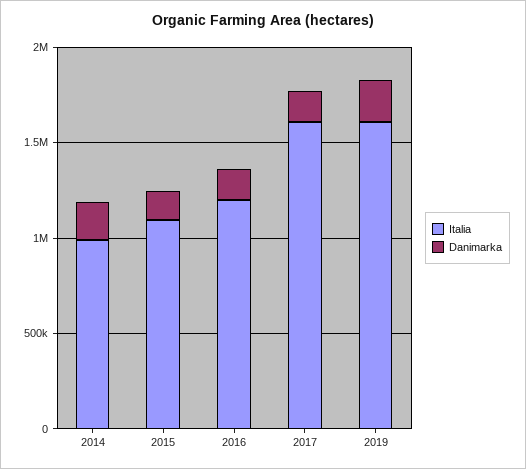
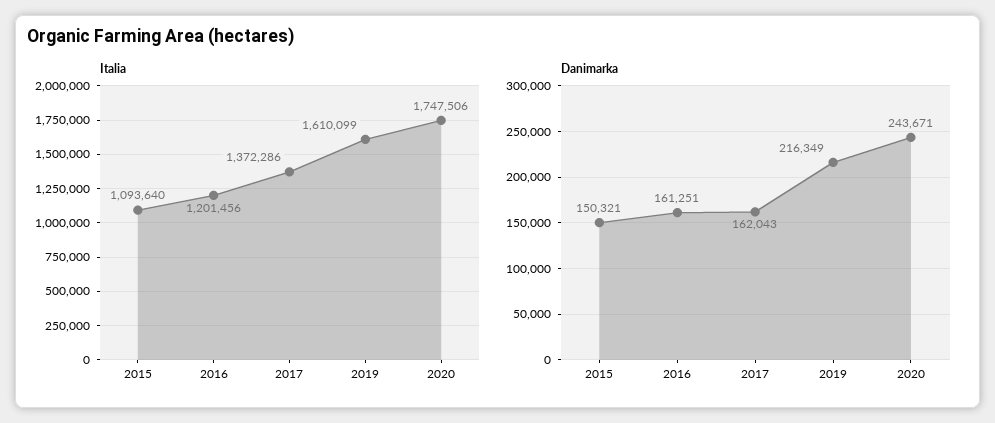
Italia, 2014: 1000000 -> none
Danimarka, 2014: 200000 -> none
Italia, 2017: 1600000 -> 1372286
Italia, 2020: none -> 1747506
Danimarka, 2020: none -> 243671

